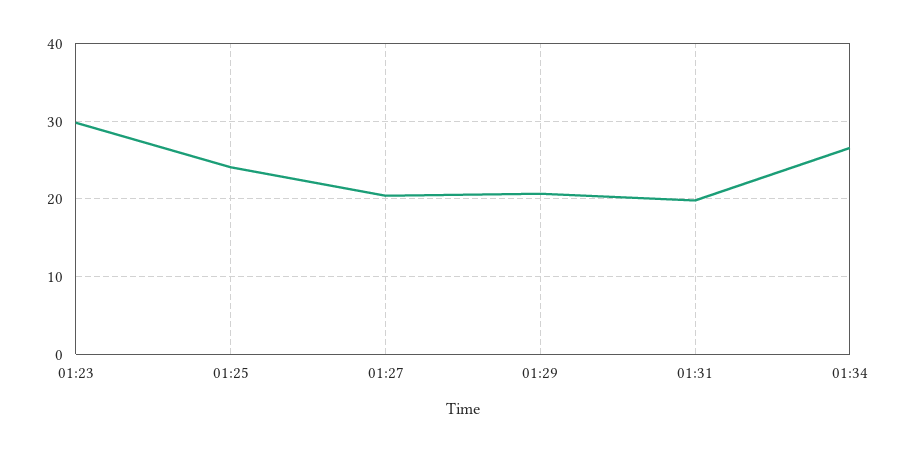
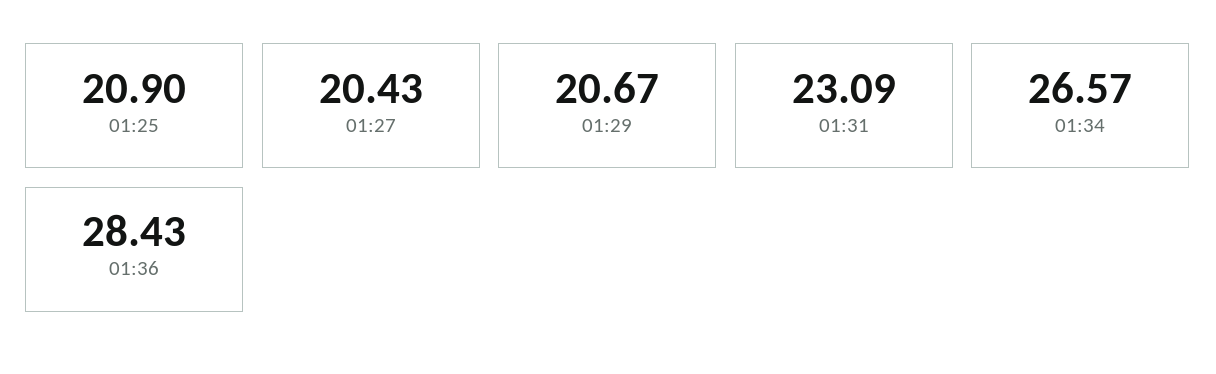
01:23: 30 -> none
01:25: 24 -> 20.9
01:31: 20 -> 23.09
01:36: none -> 28.43

